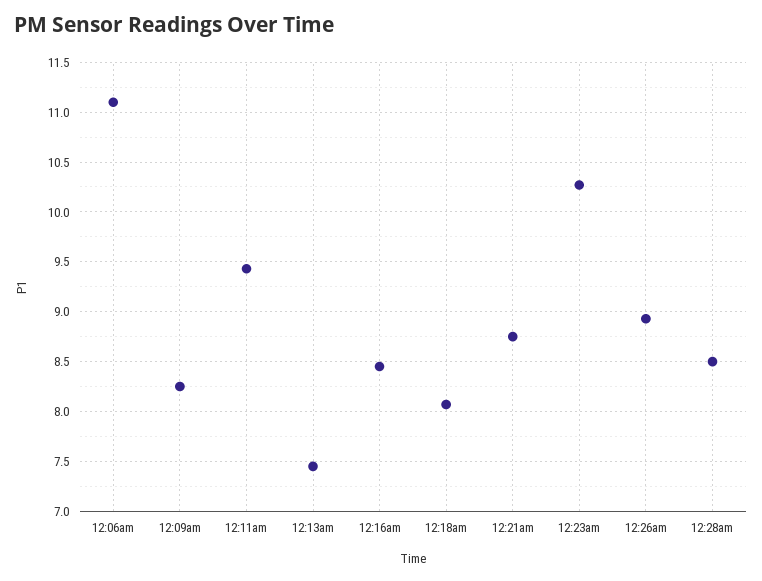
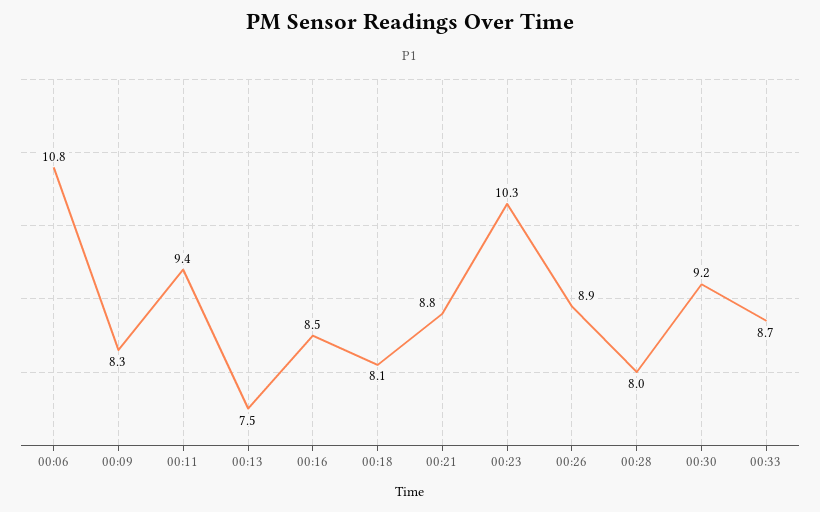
12:06am: 11.1 -> 10.8
12:28am: 8.5 -> 8
00:30: none -> 9.2
00:33: none -> 8.7

